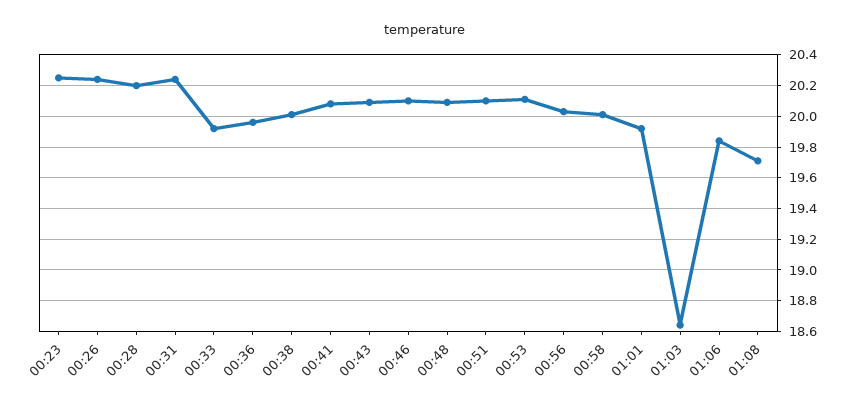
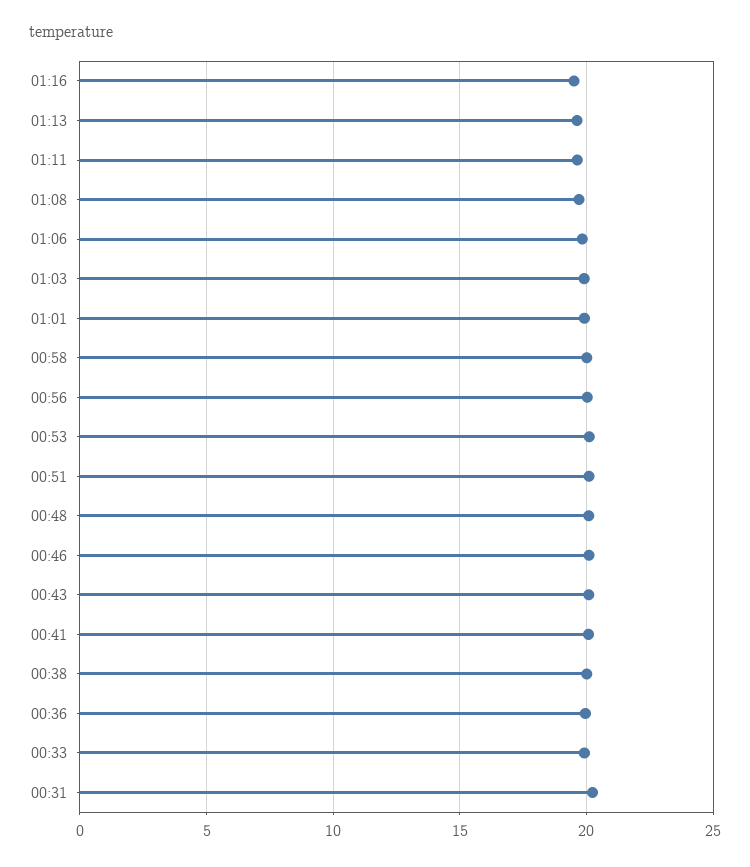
00:23: 20.25 -> none
00:26: 20.25 -> none
00:28: 20.2 -> none
01:03: 18.65 -> 20
01:16: none -> 19.5
01:13: none -> 19.5
01:11: none -> 19.5

